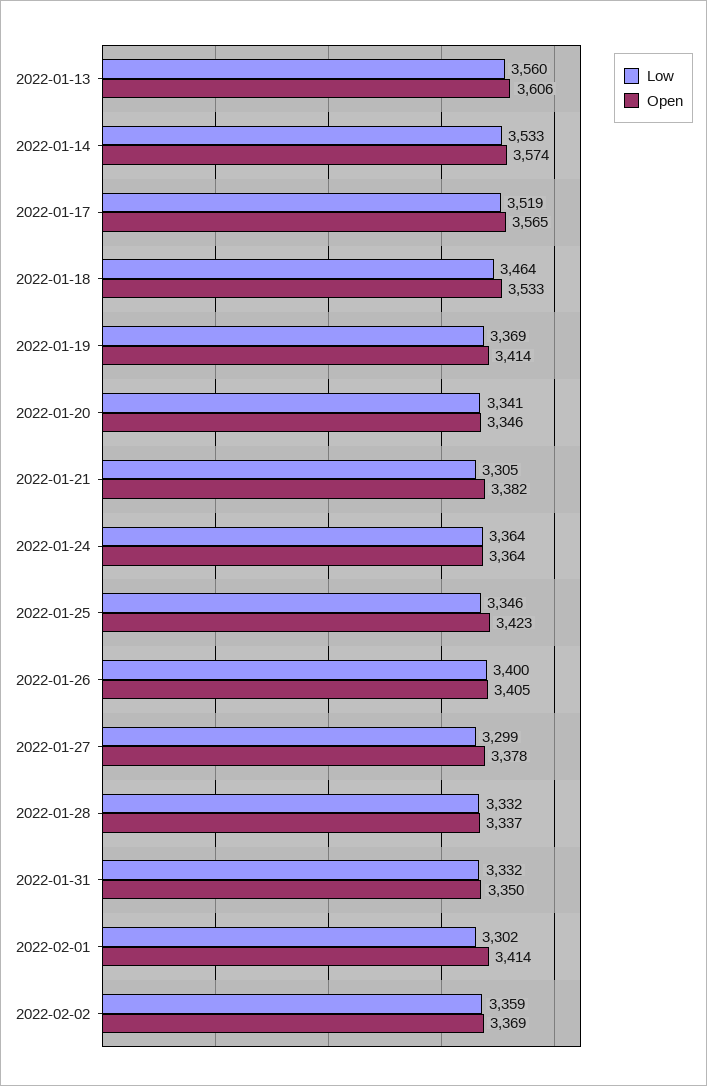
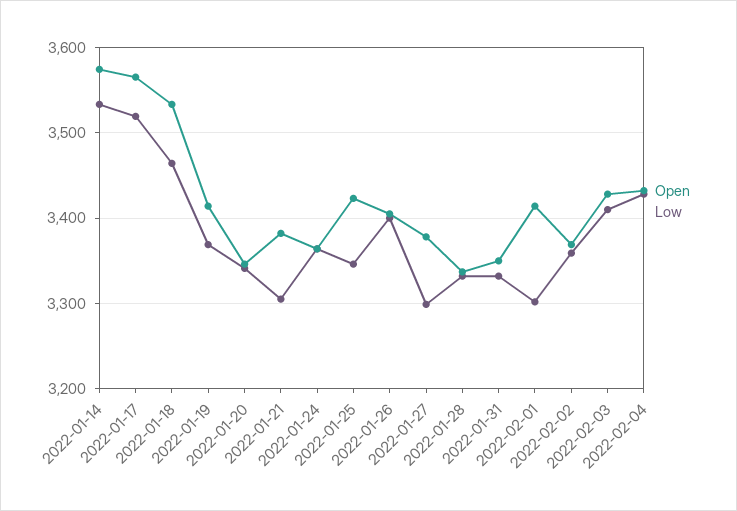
Low, 2022-01-13: 3560 -> none
Open, 2022-01-13: 3606 -> none
Open, 2022-02-03: none -> 3430
Low, 2022-02-03: none -> 3410
Open, 2022-02-04: none -> 3430
Low, 2022-02-04: none -> 3430

